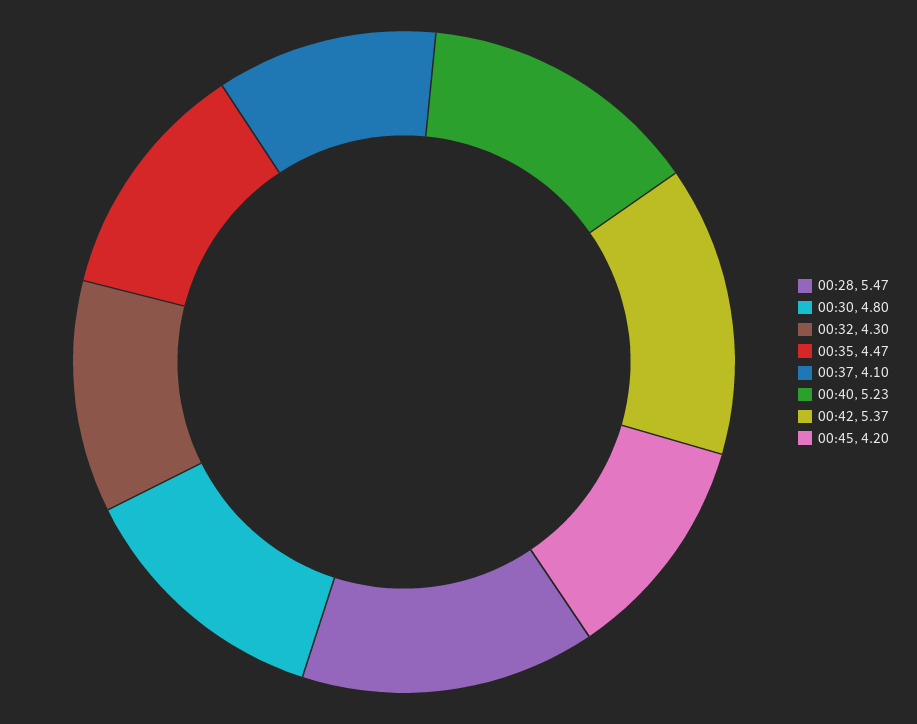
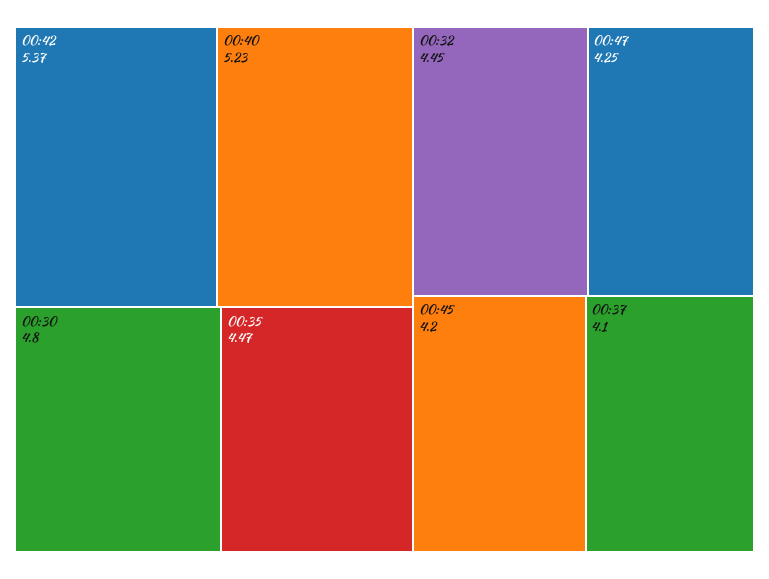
00:28: 5.47 -> none
00:32: 4.3 -> 4.45
00:47: none -> 4.25

